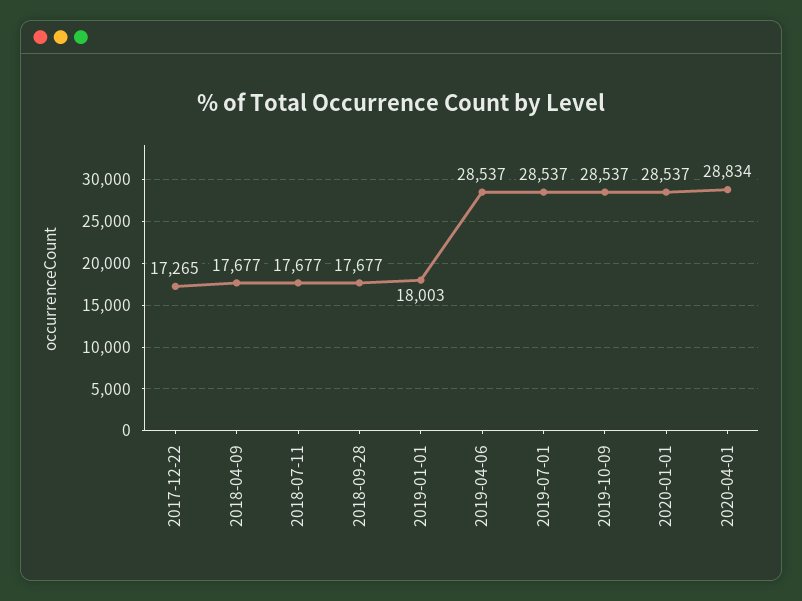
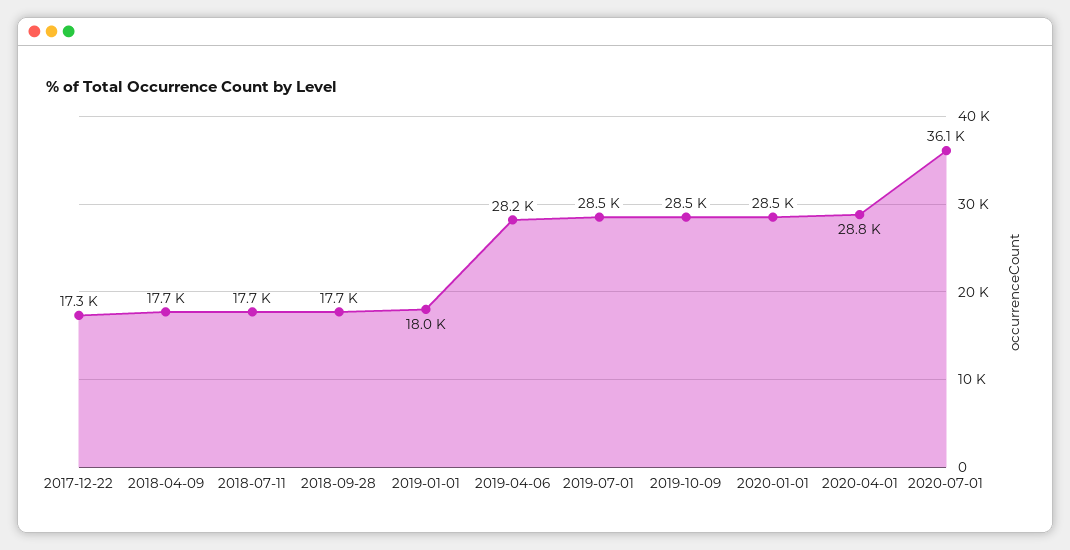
2019-04-06: 28537 -> 28200
2020-07-01: none -> 36100

